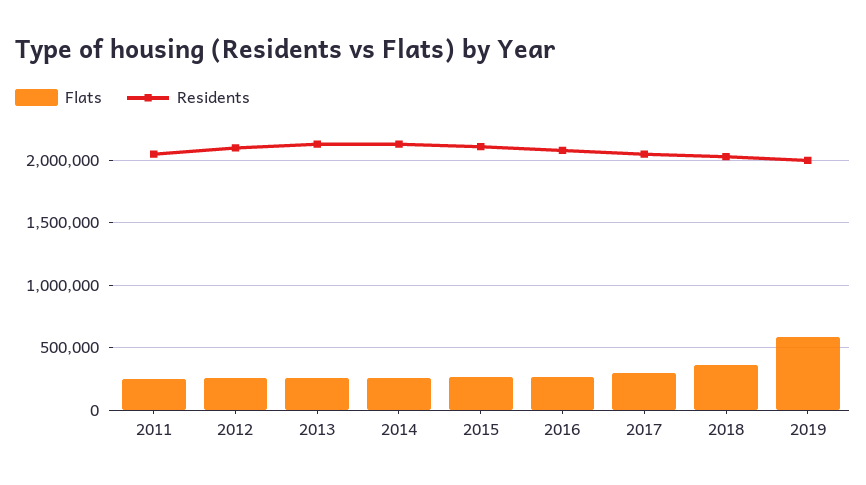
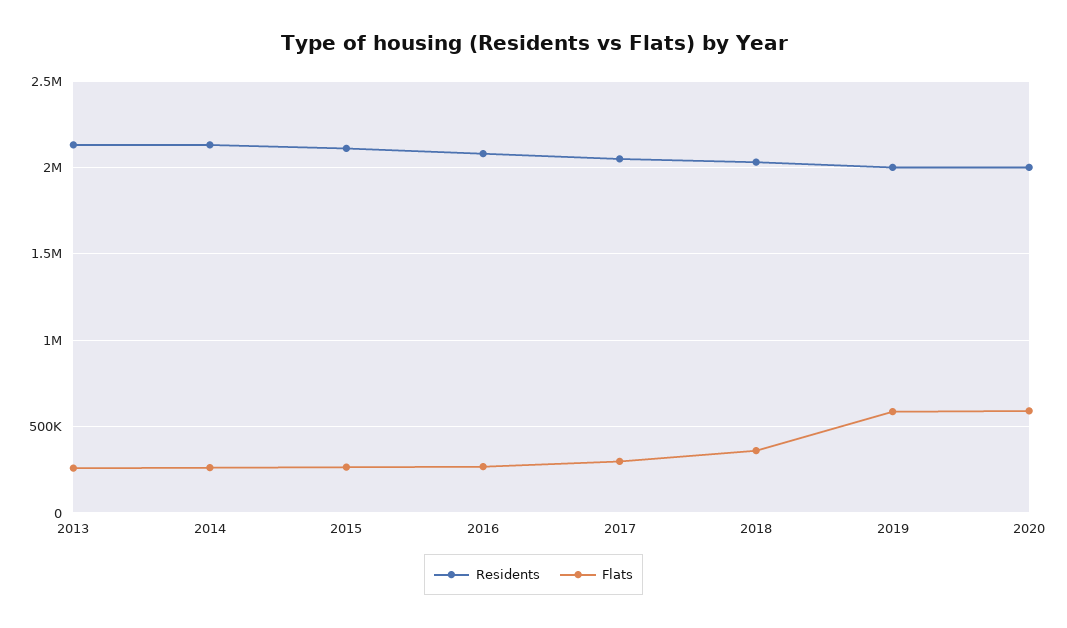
Flats, 2011: 250000 -> none
Residents, 2011: 2050000 -> none
Flats, 2012: 250000 -> none
Residents, 2012: 2100000 -> none
Residents, 2020: none -> 2000000
Flats, 2020: none -> 600000

